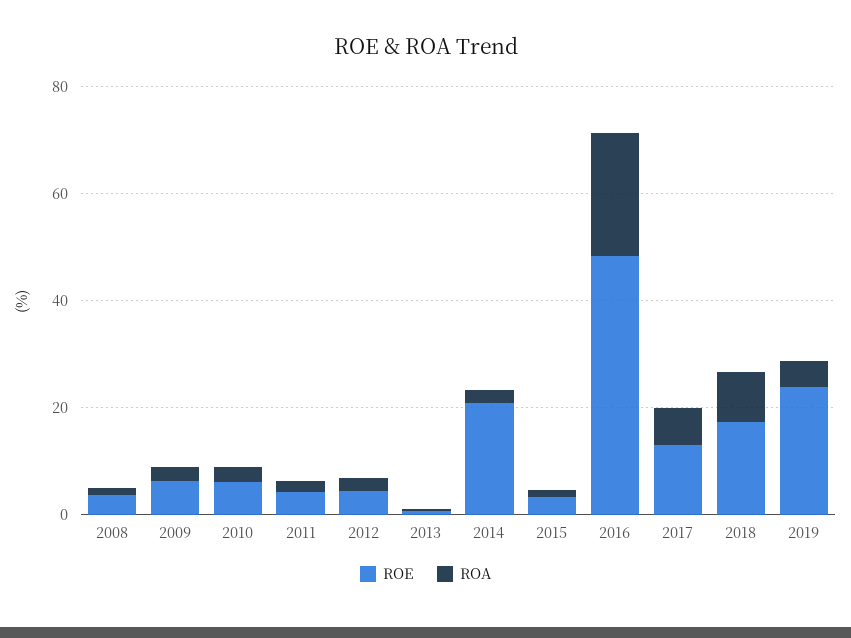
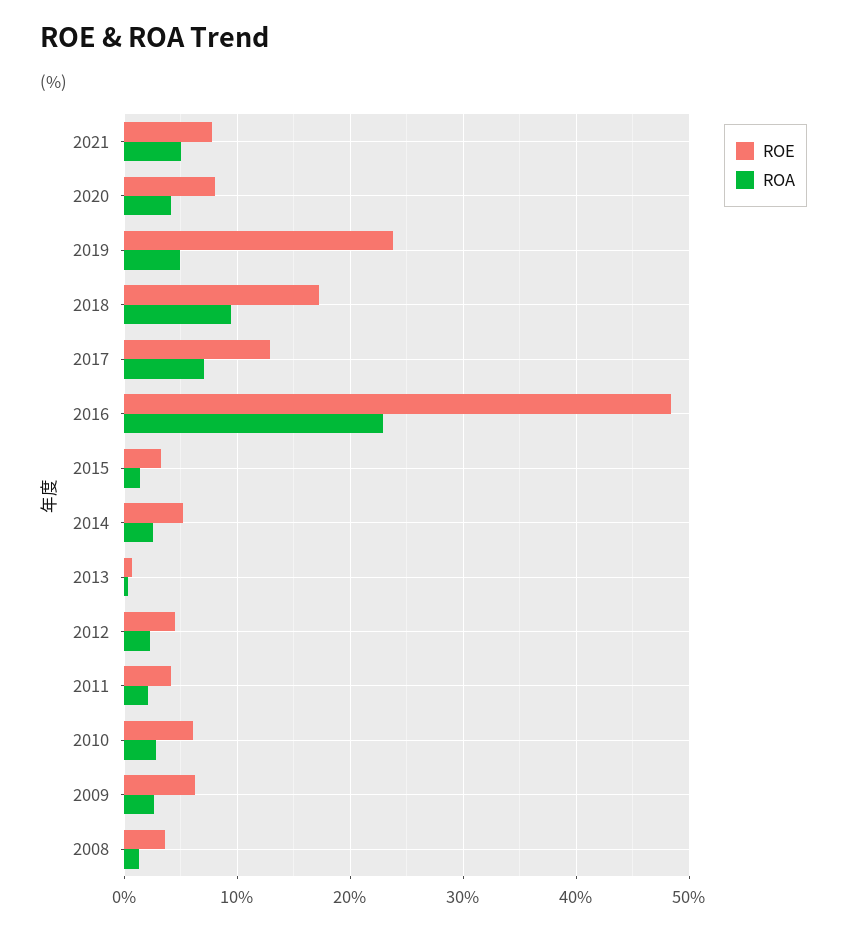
ROE, 2014: 20 -> 5
ROE, 2021: none -> 8
ROA, 2021: none -> 5
ROE, 2020: none -> 8
ROA, 2020: none -> 4

